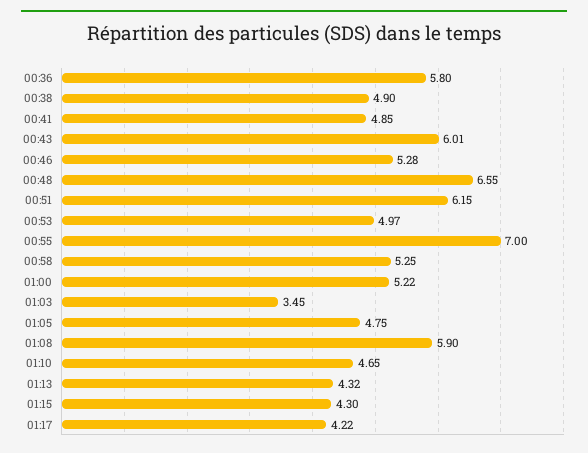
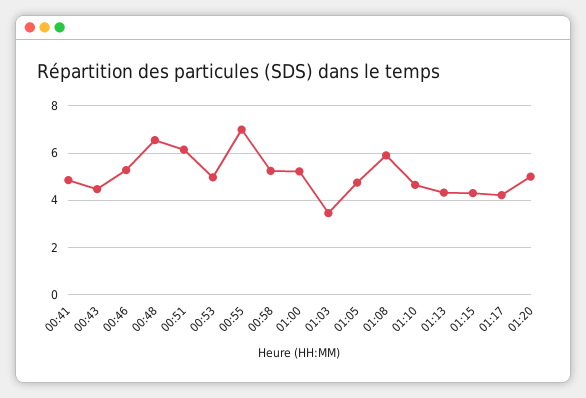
00:36: 5.8 -> none
00:38: 4.9 -> none
00:43: 6.01 -> 4.5
01:20: none -> 5

